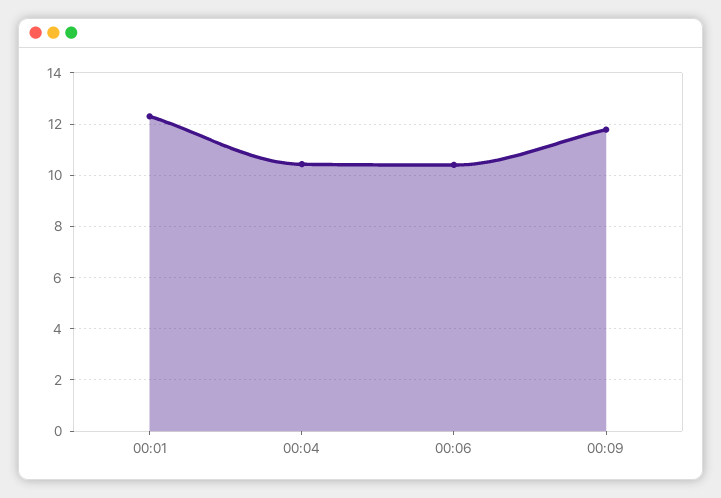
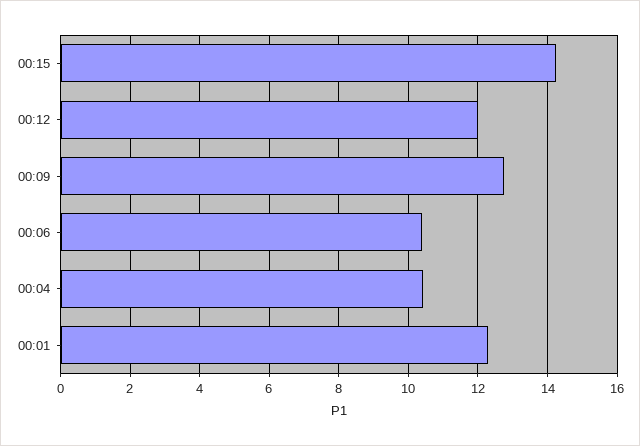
00:09: 11.75 -> 12.8
00:15: none -> 14.2
00:12: none -> 12

